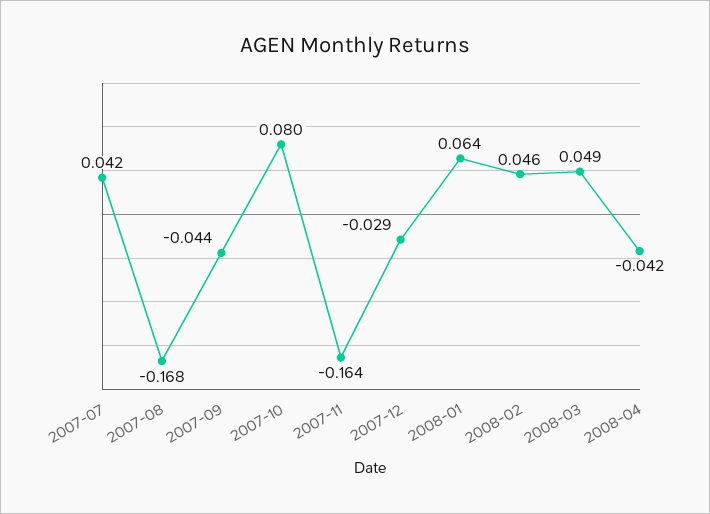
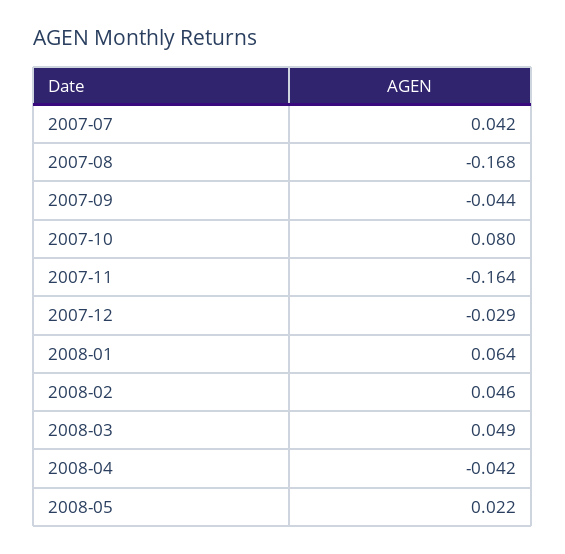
2008-05: none -> 0.022

